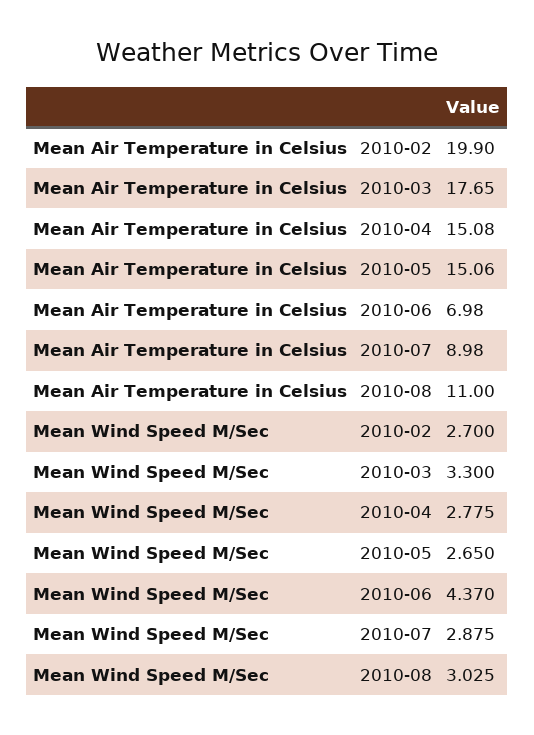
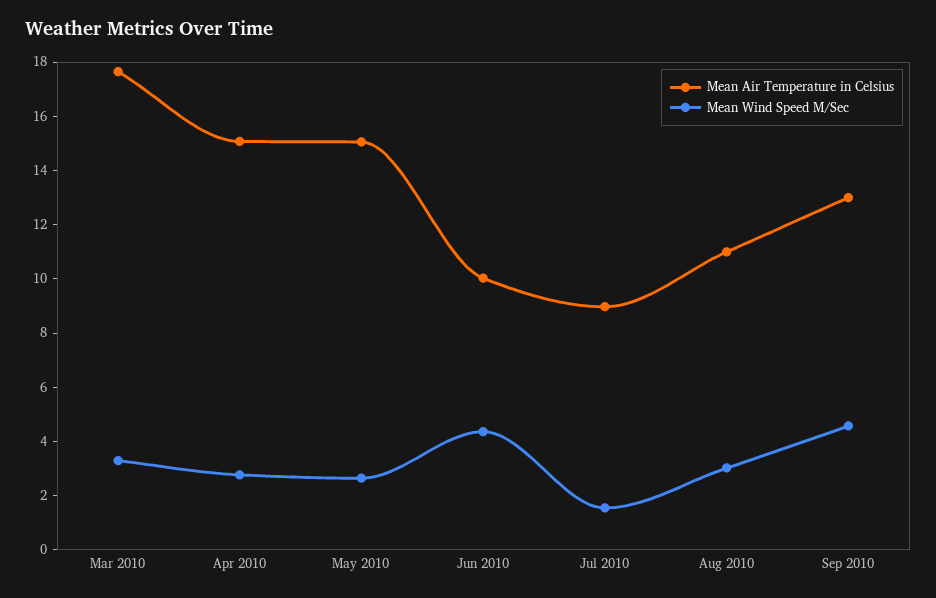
Mean Air Temperature in Celsius, 2010-02: 19.9 -> none
Mean Air Temperature in Celsius, 2010-06: 6.98 -> 10
Mean Wind Speed M/Sec, 2010-02: 2.7 -> none
Mean Wind Speed M/Sec, 2010-07: 2.875 -> 1.5
Mean Air Temperature in Celsius, Sep 2010: none -> 13
Mean Wind Speed M/Sec, Sep 2010: none -> 4.5

